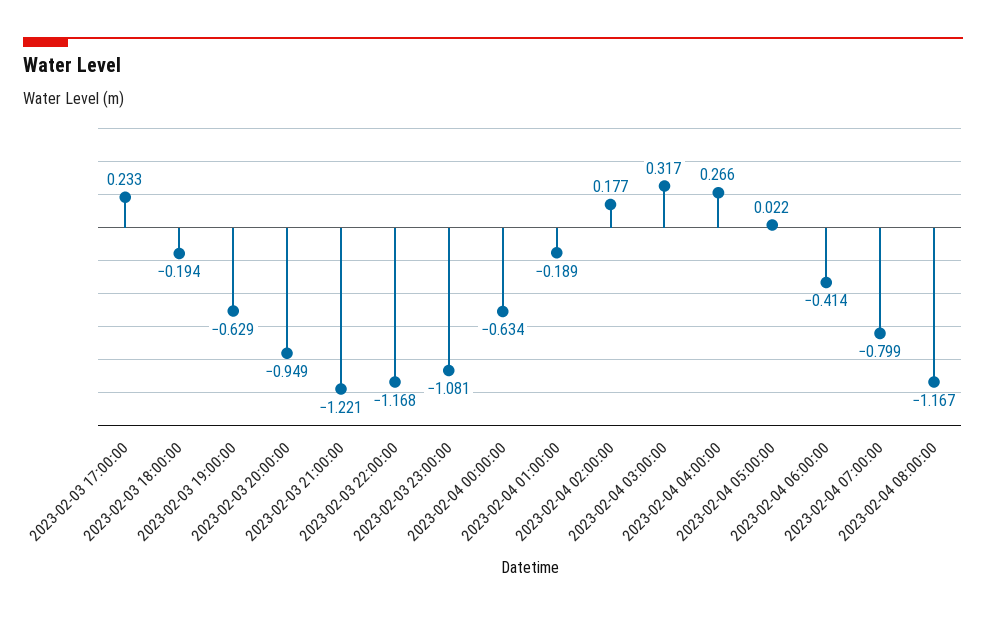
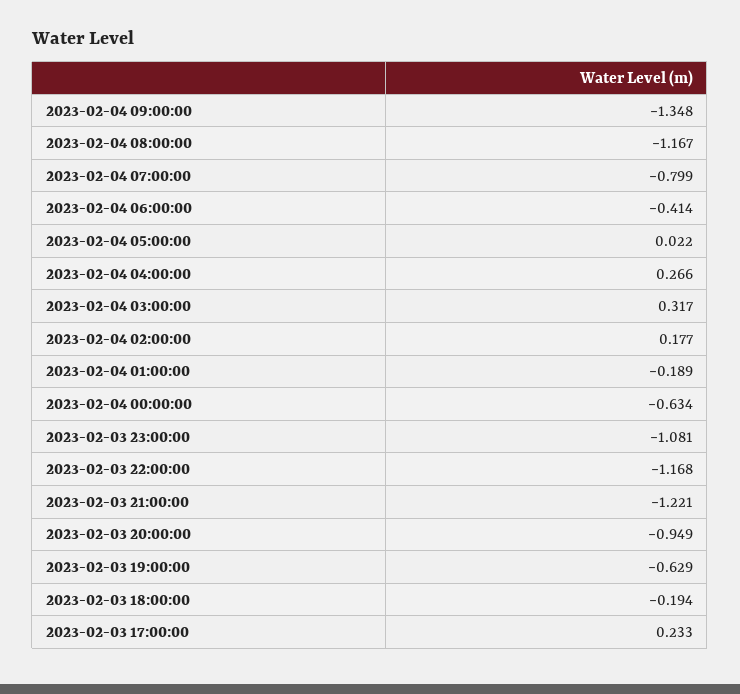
2023-02-04 09:00:00: none -> -1.348

